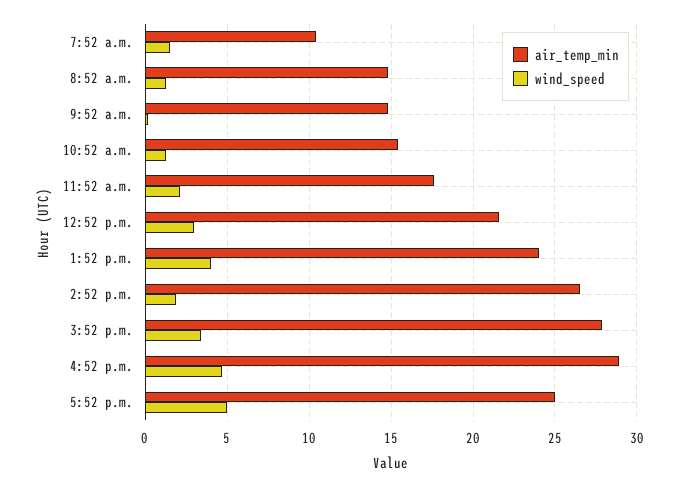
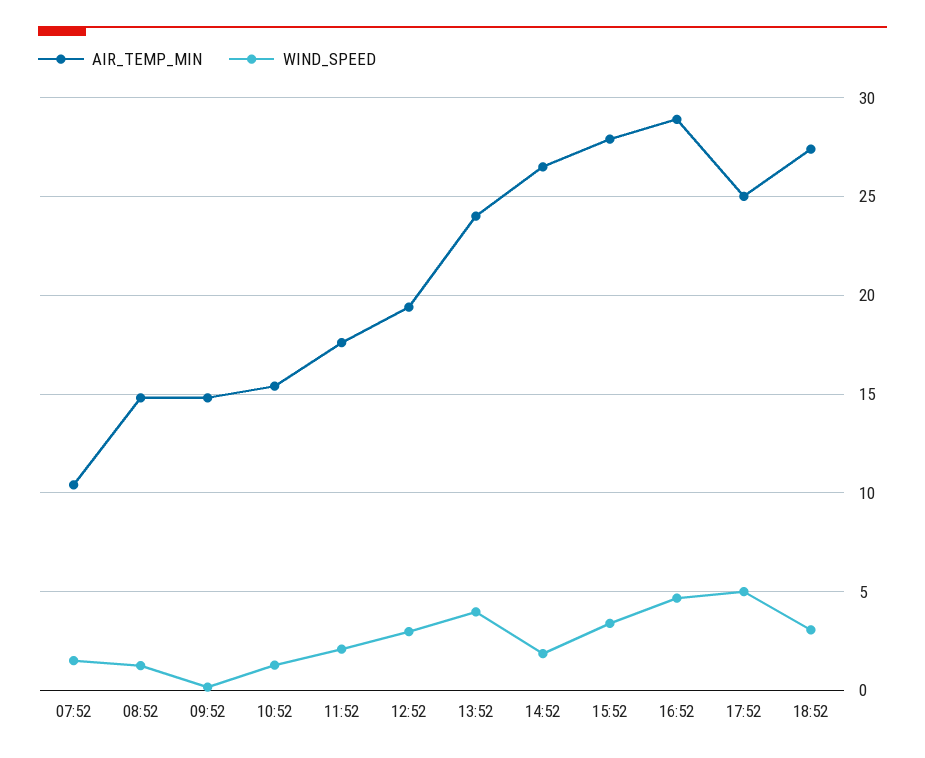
air_temp_min, 12:52 p.m.: 21.5 -> 19.5
air_temp_min, 18:52: none -> 27.5
wind_speed, 18:52: none -> 3

